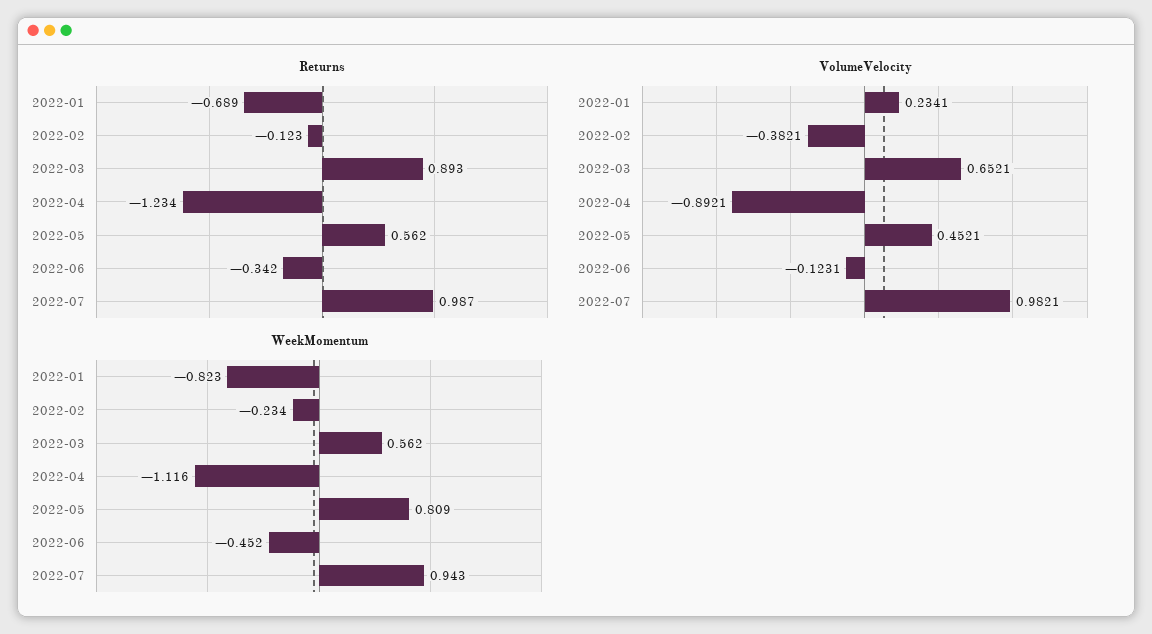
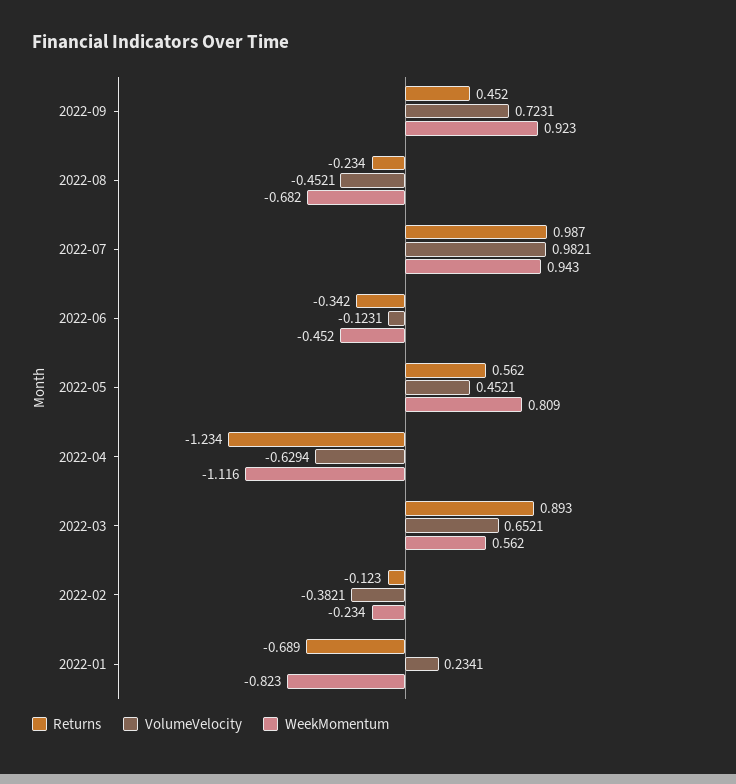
VolumeVelocity, 2022-04: -0.8921 -> -0.6294
Returns, 2022-09: none -> 0.452
VolumeVelocity, 2022-09: none -> 0.7231
WeekMomentum, 2022-09: none -> 0.923
Returns, 2022-08: none -> -0.234
VolumeVelocity, 2022-08: none -> -0.4521
WeekMomentum, 2022-08: none -> -0.682

